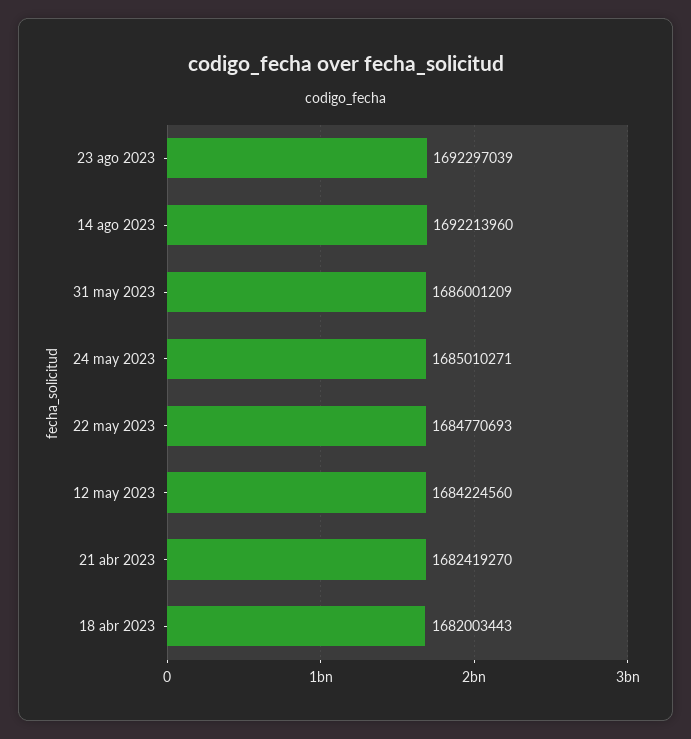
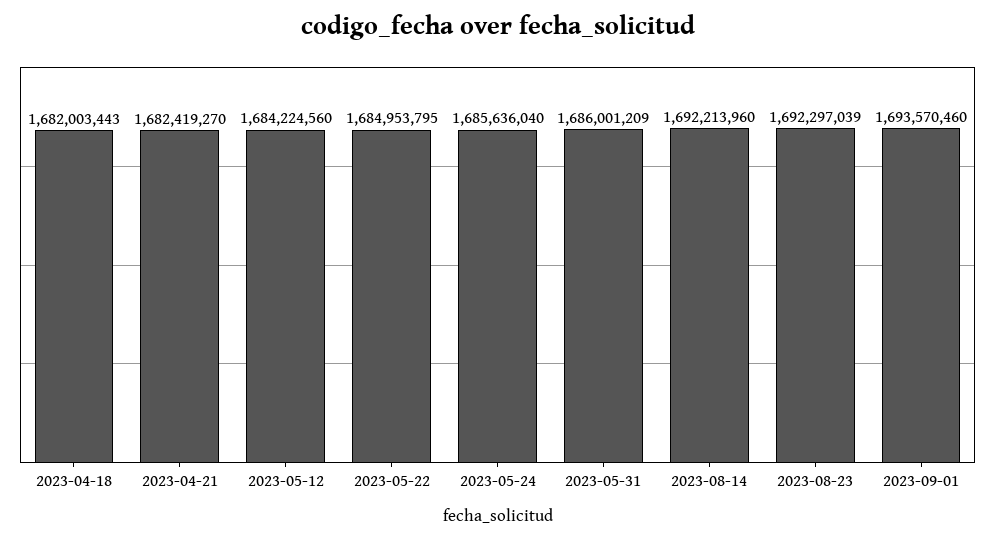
24 may 2023: 1685010271 -> 1685636040
22 may 2023: 1684770693 -> 1684953795
2023-09-01: none -> 1693570460

